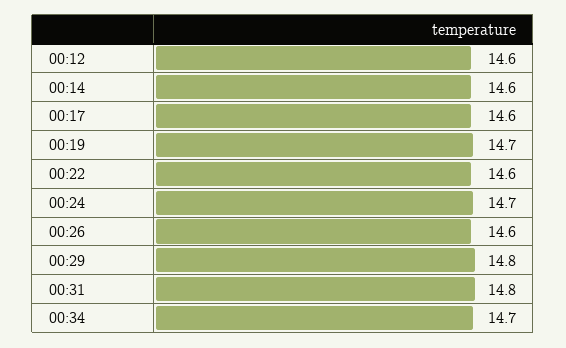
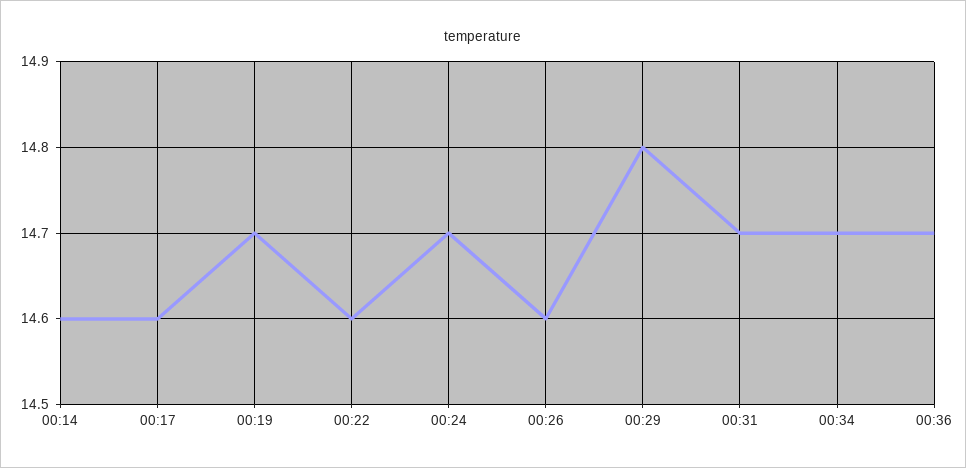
00:12: 14.6 -> none
00:31: 14.8 -> 14.7
00:36: none -> 14.7

